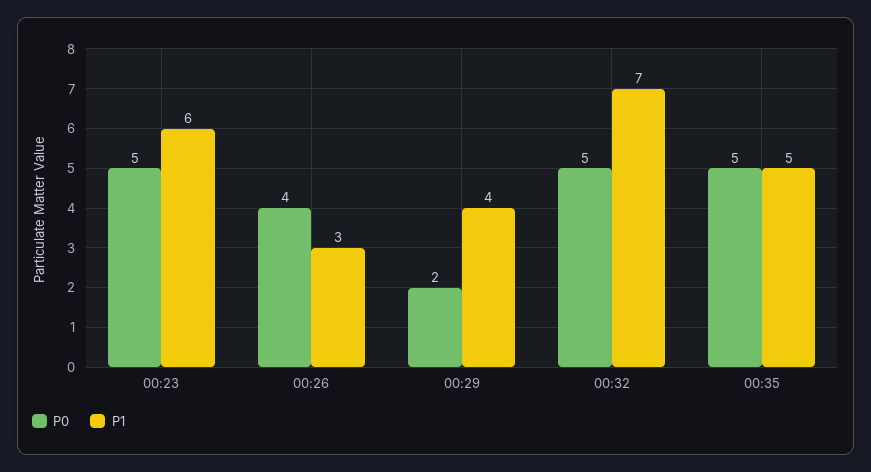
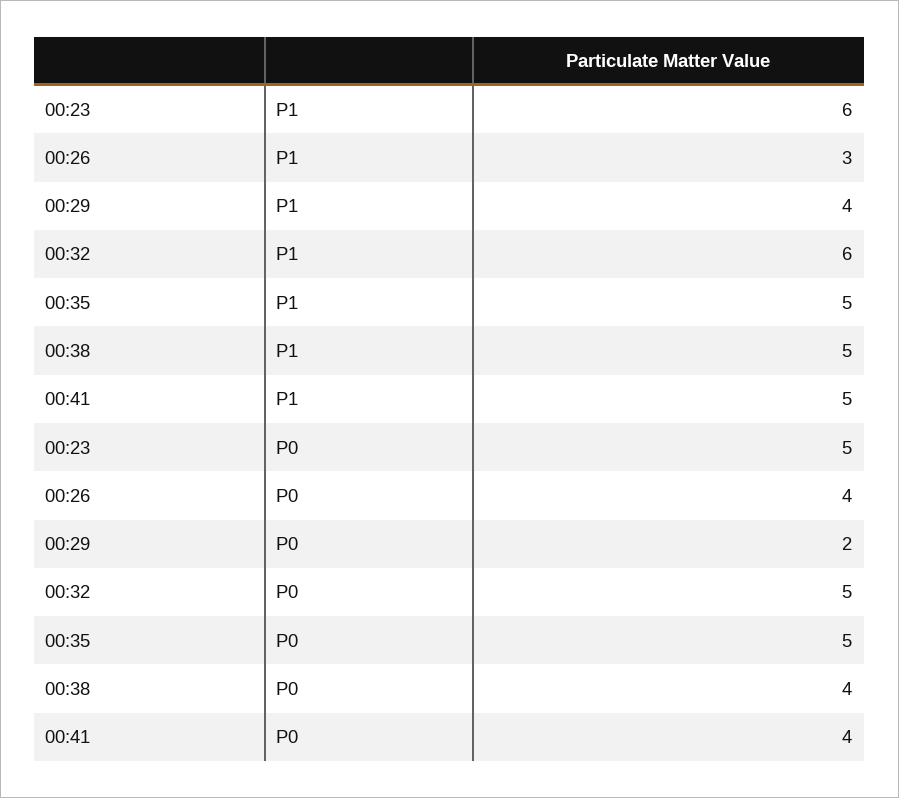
P1, 00:32: 7 -> 6
P1, 00:38: none -> 5
P1, 00:41: none -> 5
P0, 00:38: none -> 4
P0, 00:41: none -> 4

